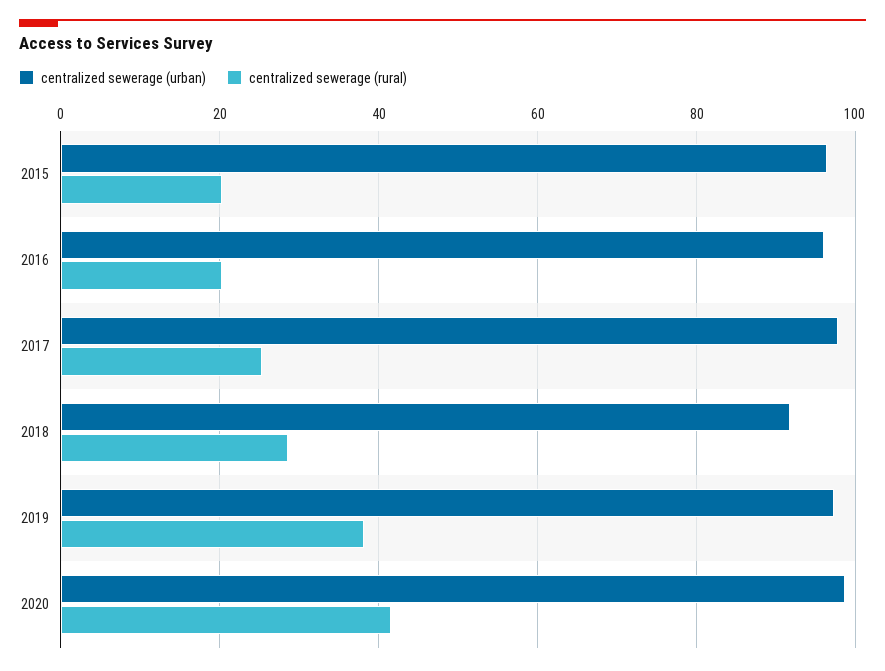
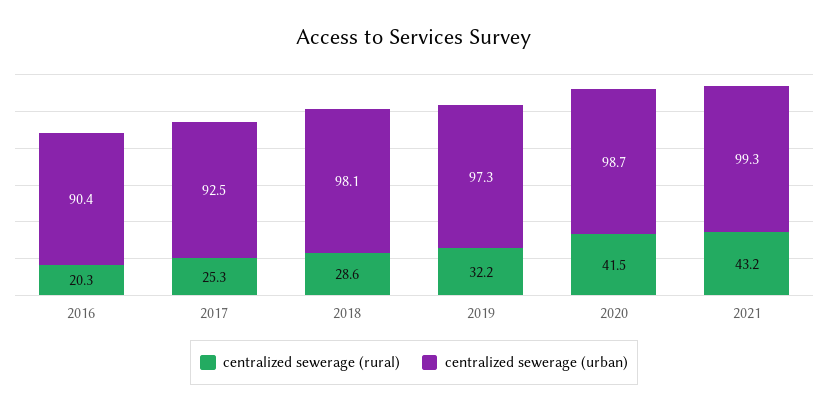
centralized sewerage (urban), 2015: 96 -> none
centralized sewerage (rural), 2015: 20 -> none
centralized sewerage (urban), 2016: 96 -> 90.4
centralized sewerage (urban), 2017: 98 -> 92.5
centralized sewerage (urban), 2018: 92 -> 98.1
centralized sewerage (rural), 2019: 38 -> 32.2
centralized sewerage (rural), 2021: none -> 43.2
centralized sewerage (urban), 2021: none -> 99.3

